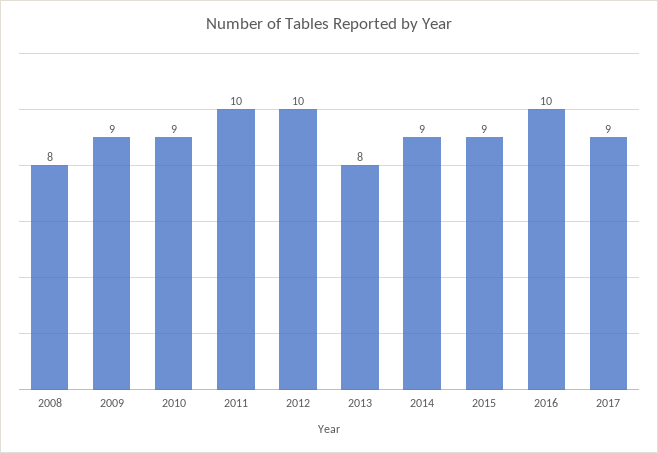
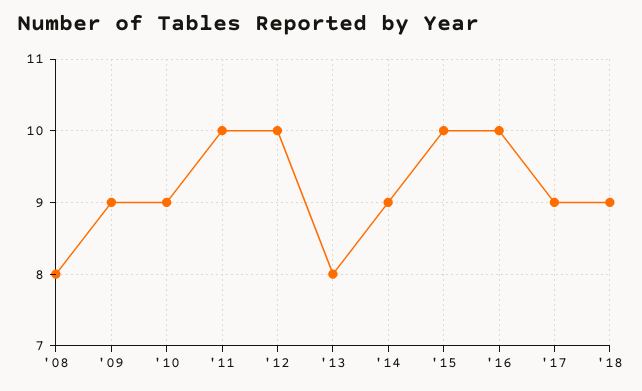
2015: 9 -> 10
'18: none -> 9

